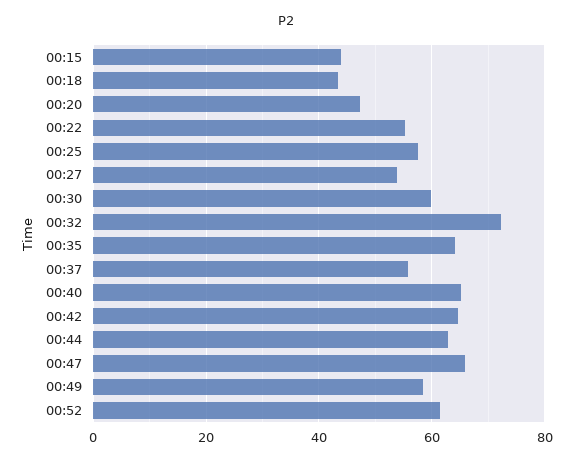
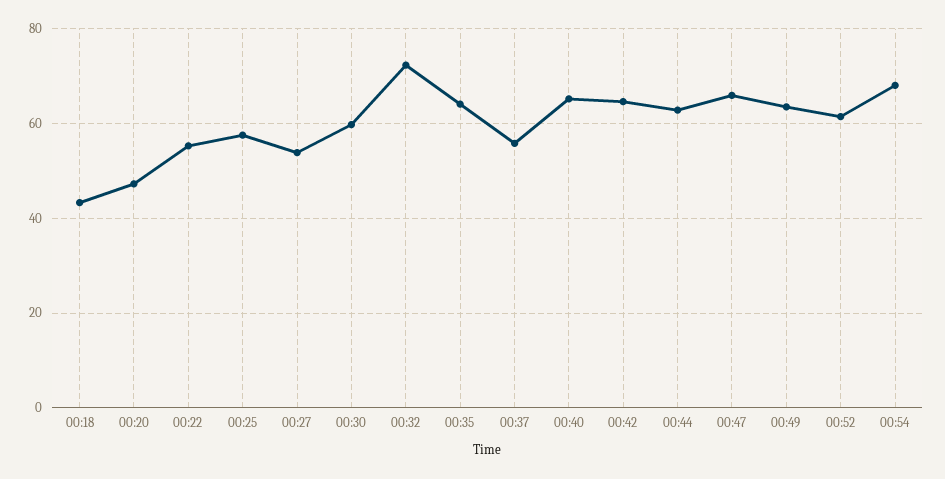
00:15: 44 -> none
00:49: 58 -> 64
00:54: none -> 68

